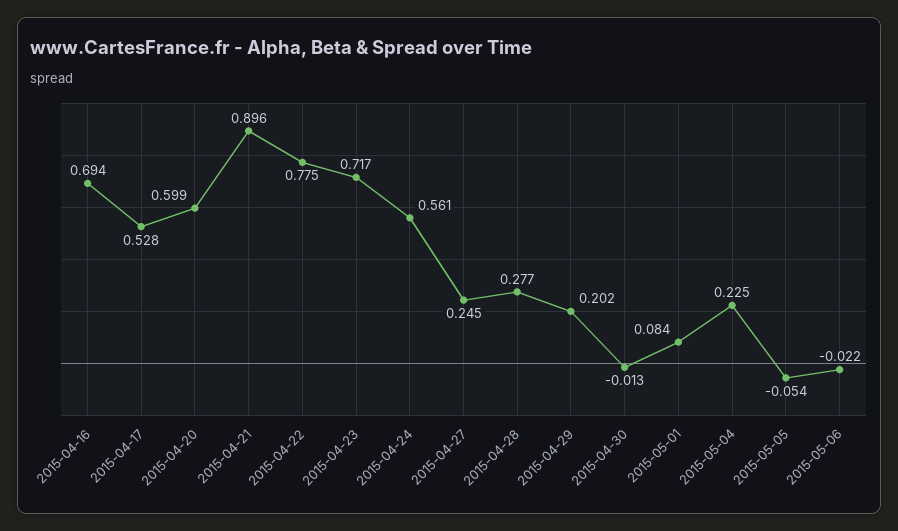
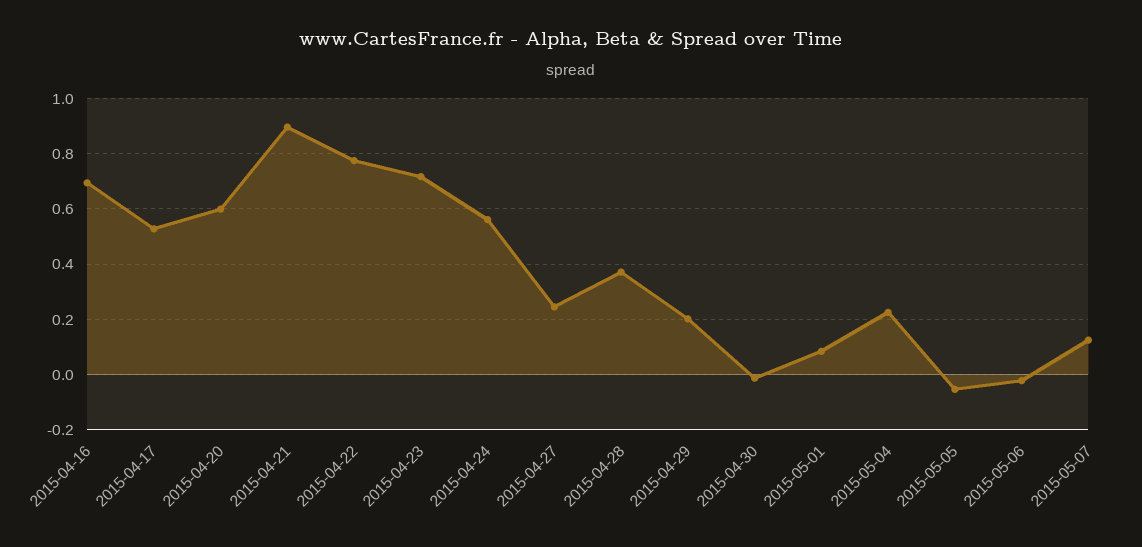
2015-04-28: 0.277 -> 0.375
2015-05-07: none -> 0.125

